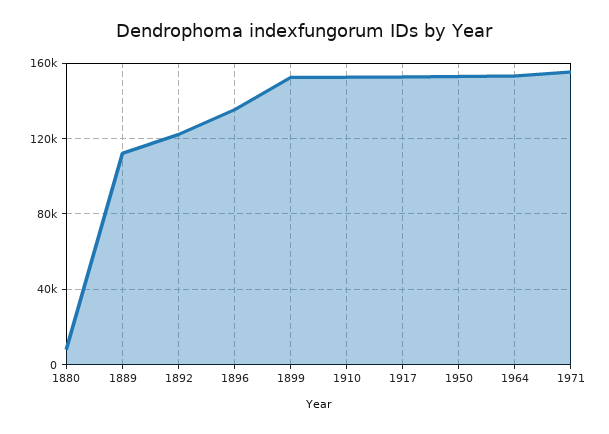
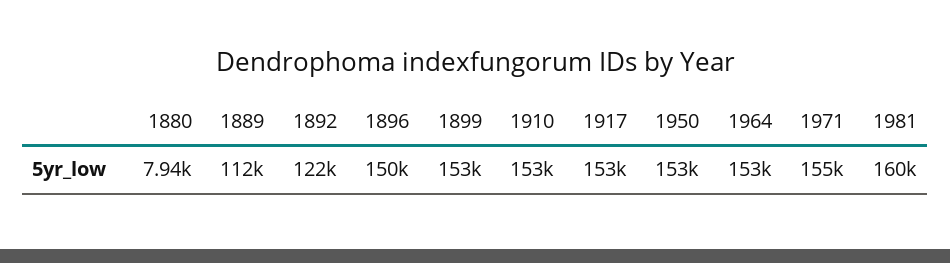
1896: 135000 -> 150000
1981: none -> 160000

